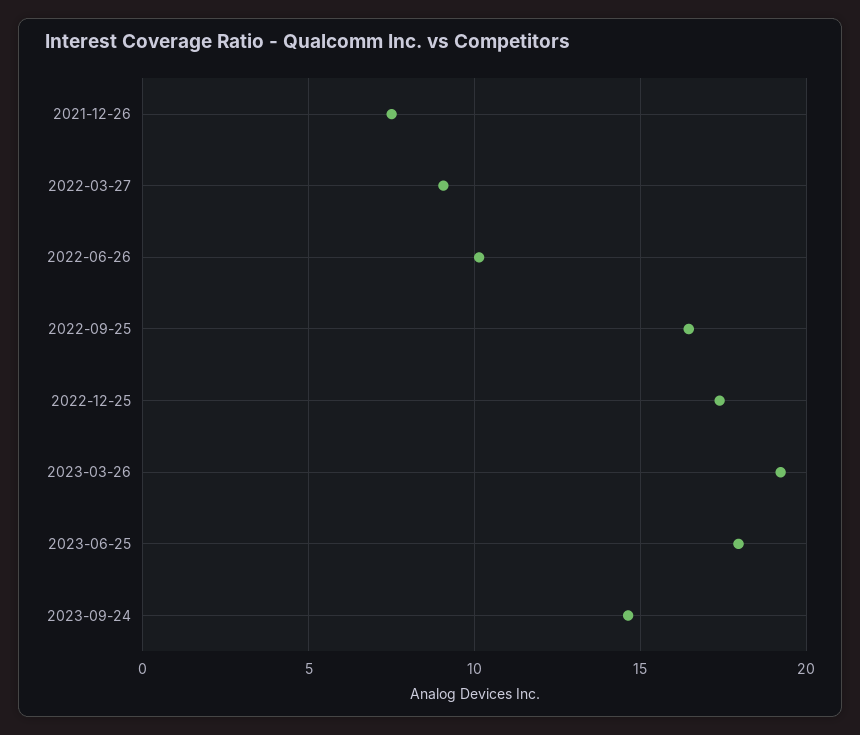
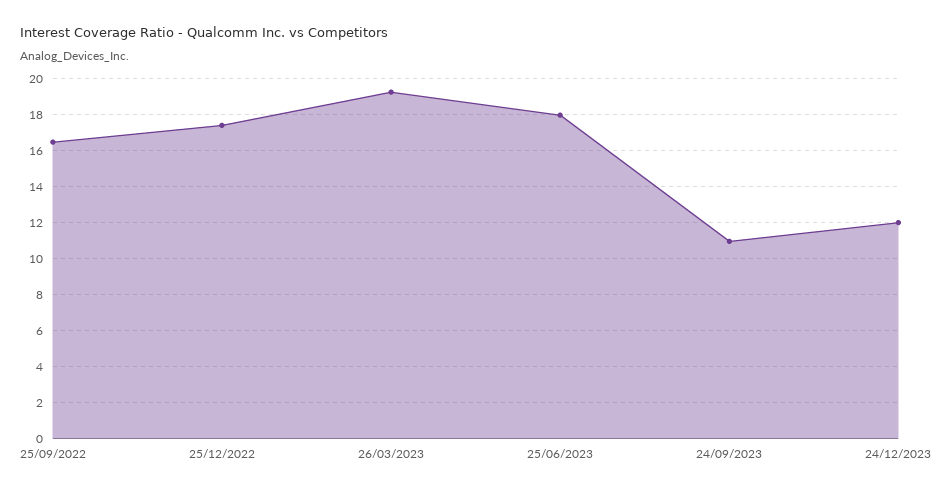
2021-12-26: 7.5 -> none
2022-03-27: 9 -> none
2022-06-26: 10 -> none
2023-09-24: 14.5 -> 11
24/12/2023: none -> 12

